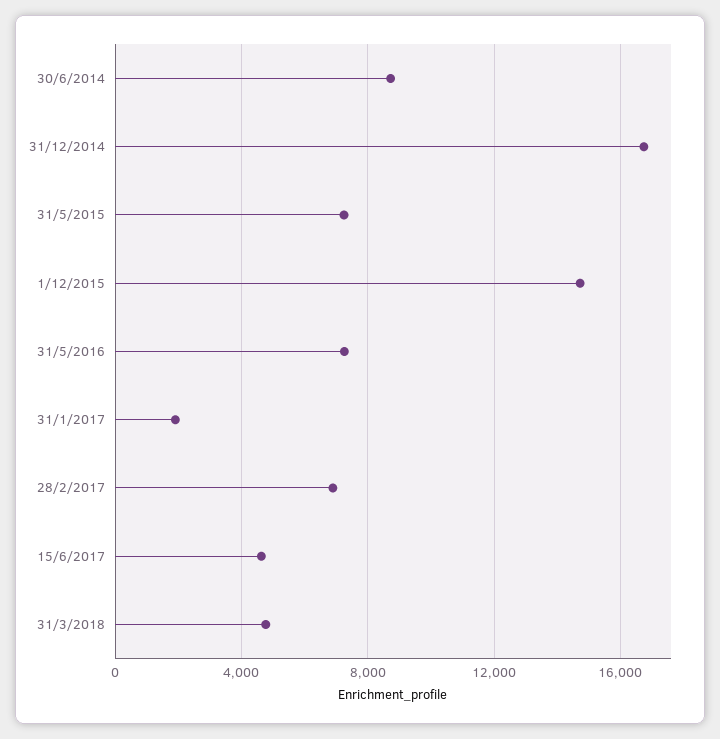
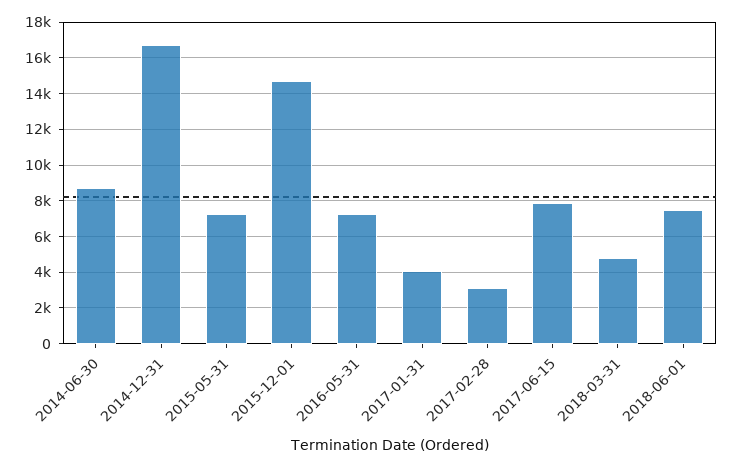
31/1/2017: 2000 -> 4000
28/2/2017: 7000 -> 3000
15/6/2017: 4500 -> 8000
2018-06-01: none -> 7500

